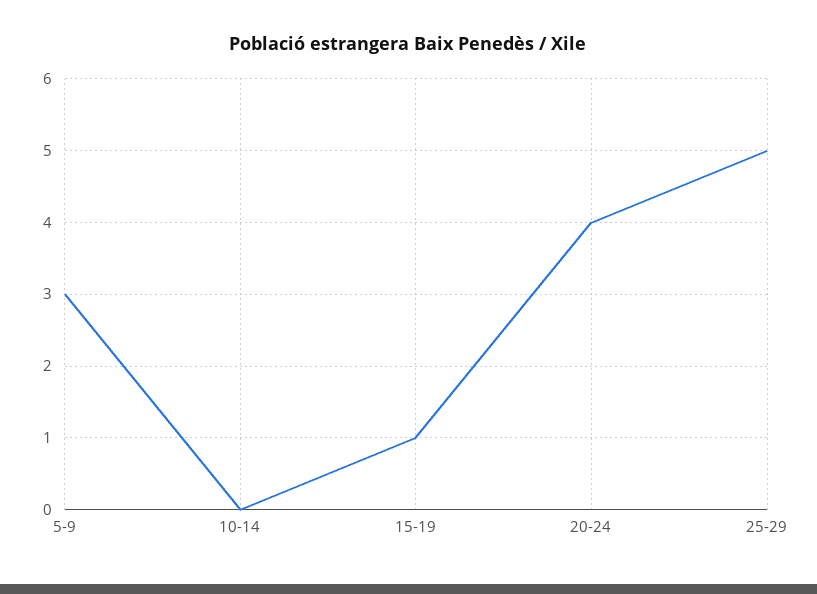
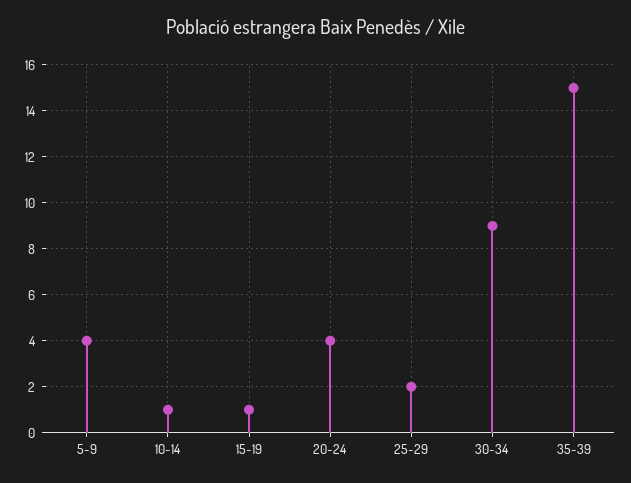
5-9: 3 -> 4
10-14: 0 -> 1
25-29: 5 -> 2
30-34: none -> 9
35-39: none -> 15

